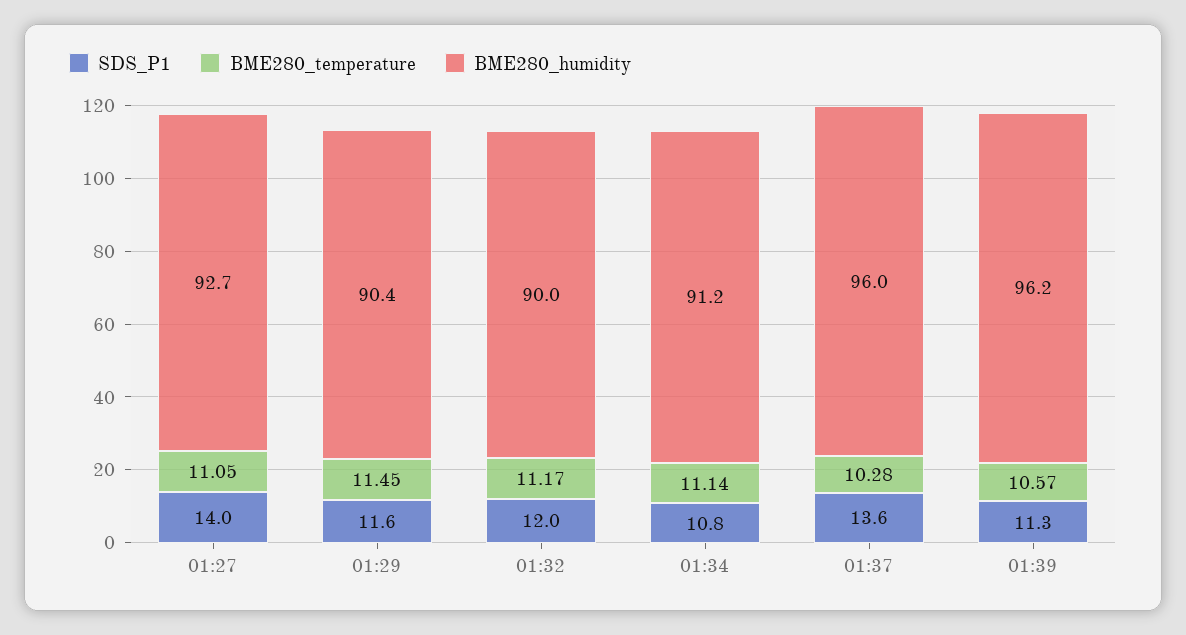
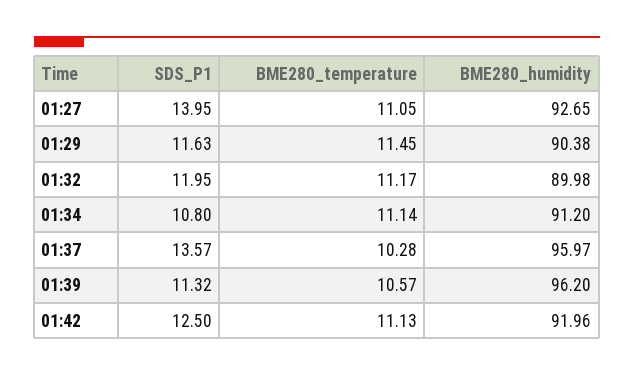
SDS_P1, 01:42: none -> 12.5
BME280_temperature, 01:42: none -> 11.13
BME280_humidity, 01:42: none -> 91.96

